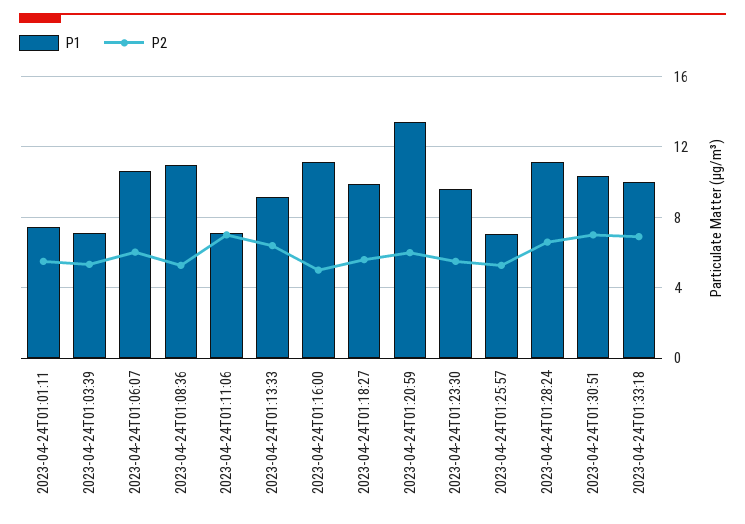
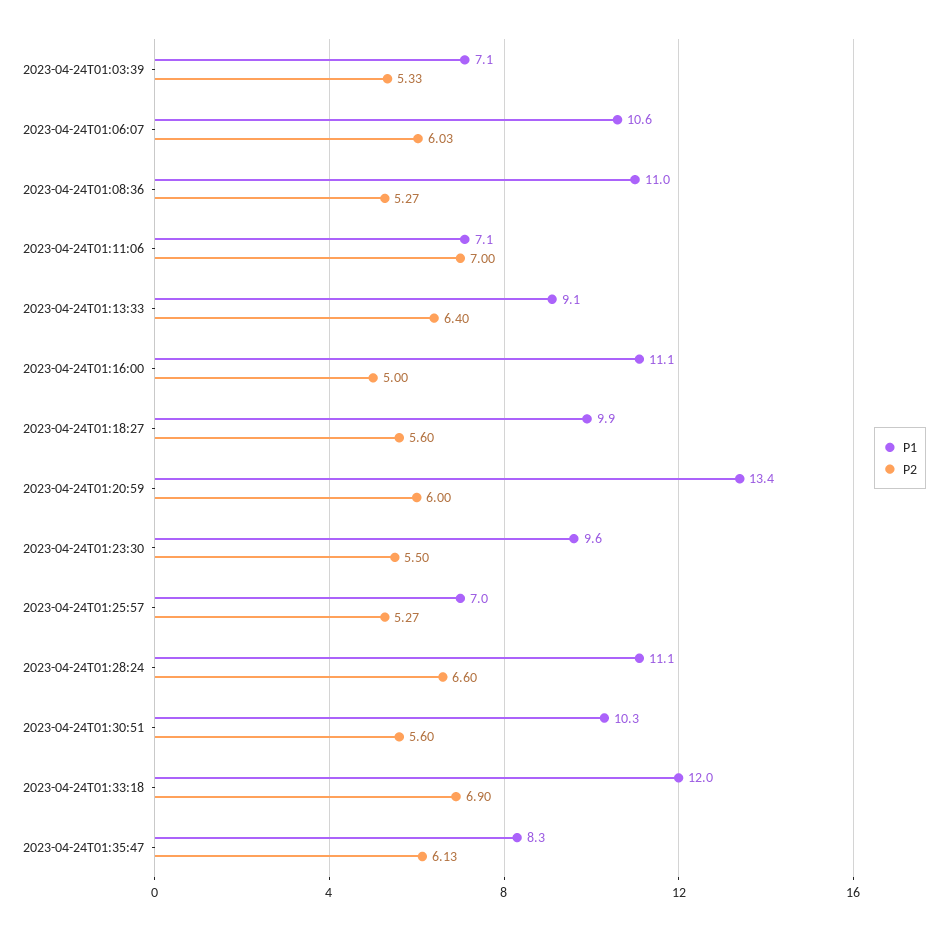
P1, 2023-04-24T01:01:11: 7.5 -> none
P2, 2023-04-24T01:01:11: 5.5 -> none
P2, 2023-04-24T01:30:51: 7 -> 5.6
P1, 2023-04-24T01:33:18: 10 -> 12
P1, 2023-04-24T01:35:47: none -> 8.3
P2, 2023-04-24T01:35:47: none -> 6.13

